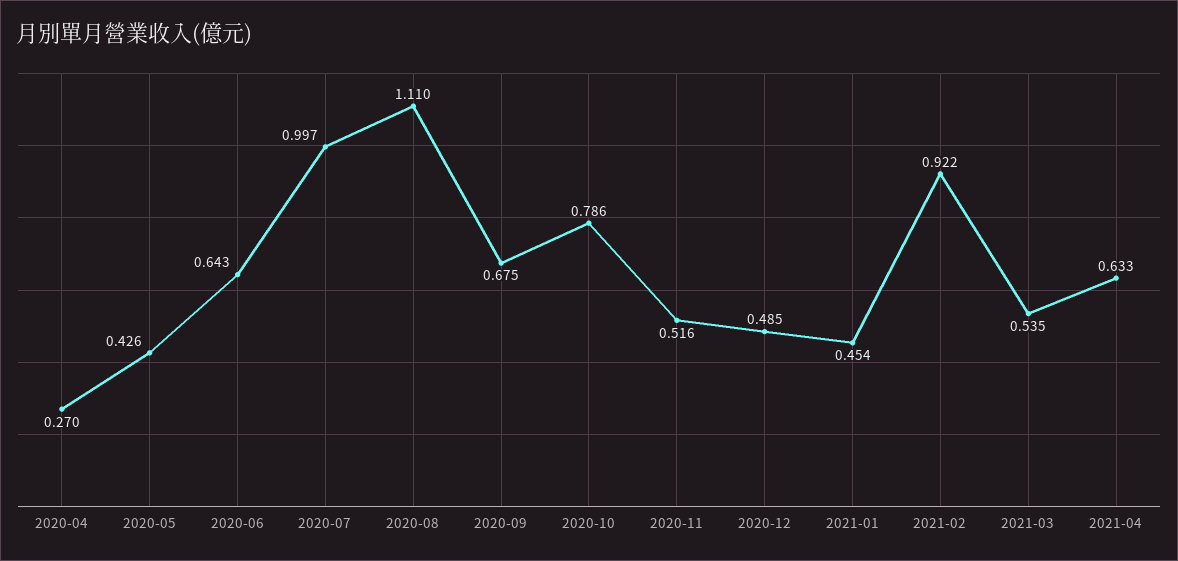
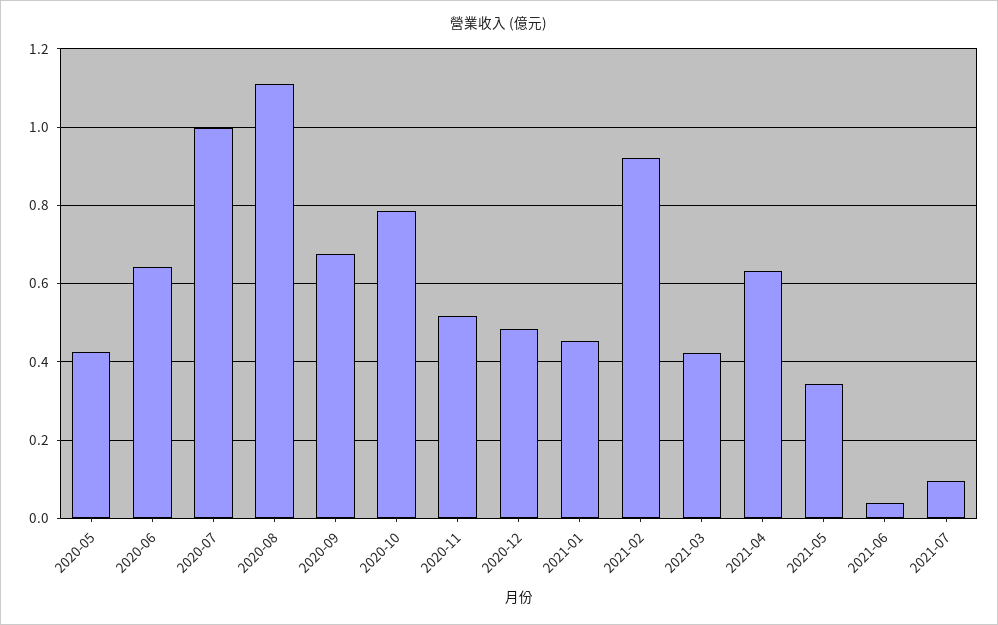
2020-04: 0.27 -> none
2021-03: 0.535 -> 0.42
2021-05: none -> 0.34
2021-06: none -> 0.04
2021-07: none -> 0.1

